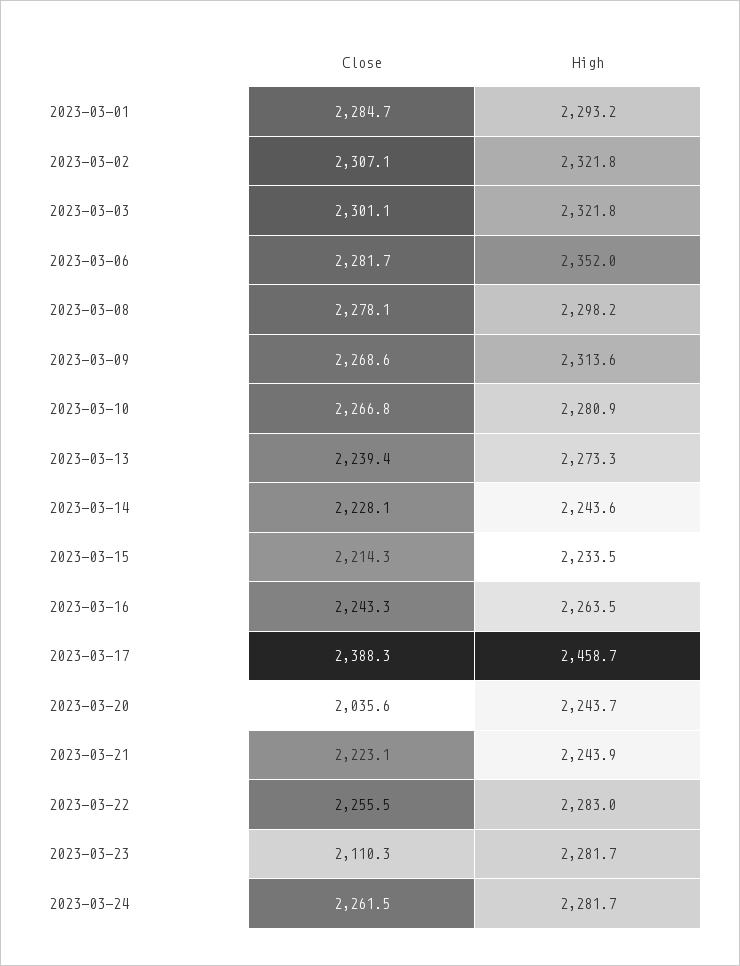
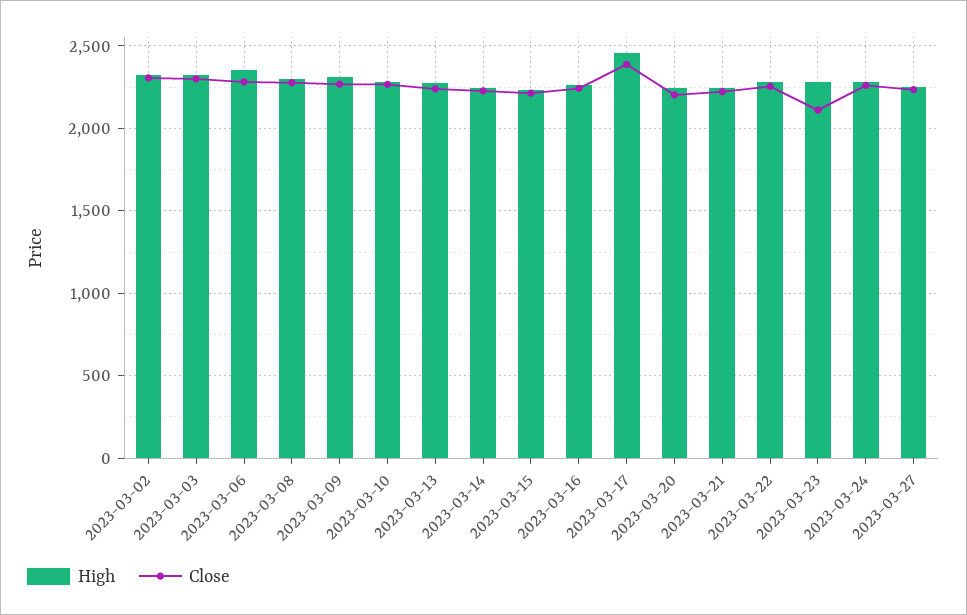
Close, 2023-03-01: 2284.7 -> none
High, 2023-03-01: 2293.2 -> none
Close, 2023-03-20: 2035.6 -> 2200
High, 2023-03-27: none -> 2250
Close, 2023-03-27: none -> 2250

